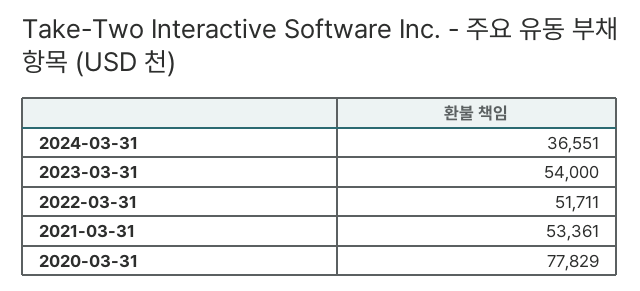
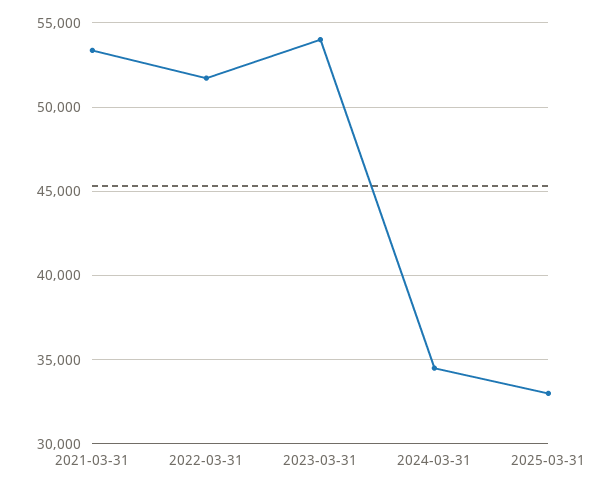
2024-03-31: 36551 -> 34500
2020-03-31: 77829 -> none
2025-03-31: none -> 33000

